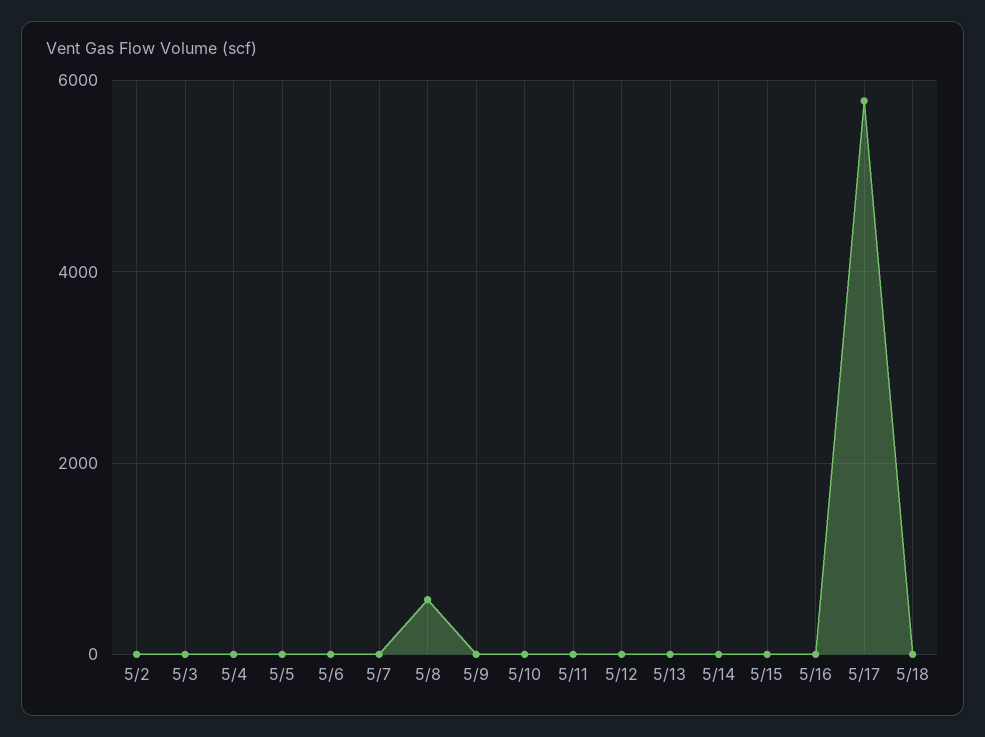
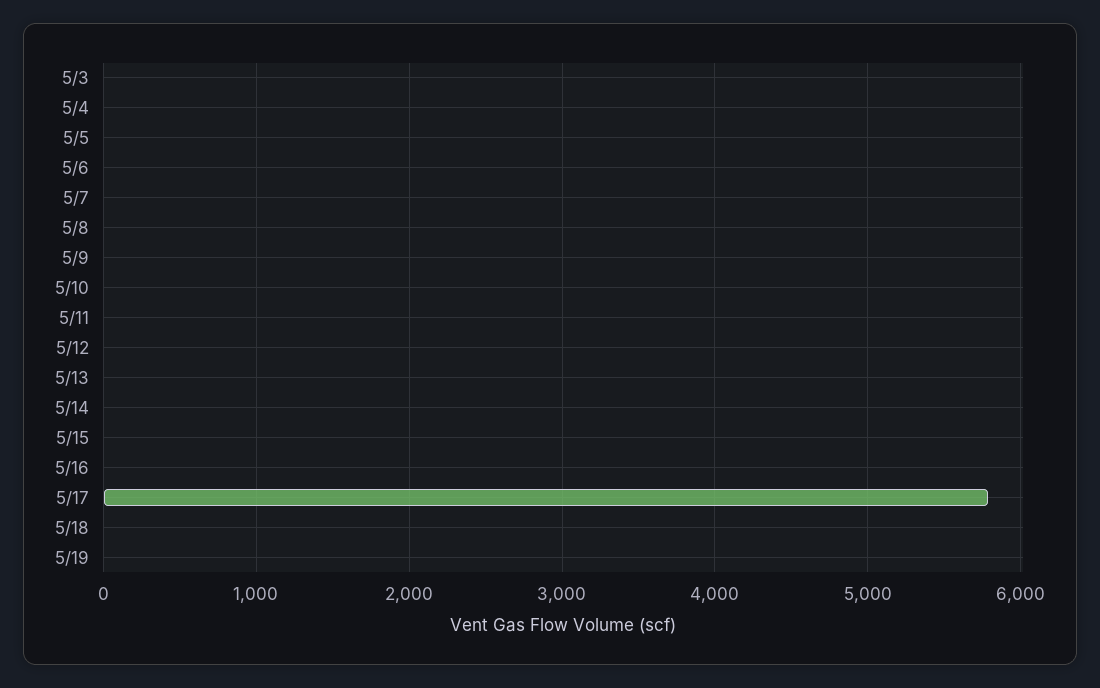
5/2: 0 -> none
5/8: 600 -> 0
5/19: none -> 0

